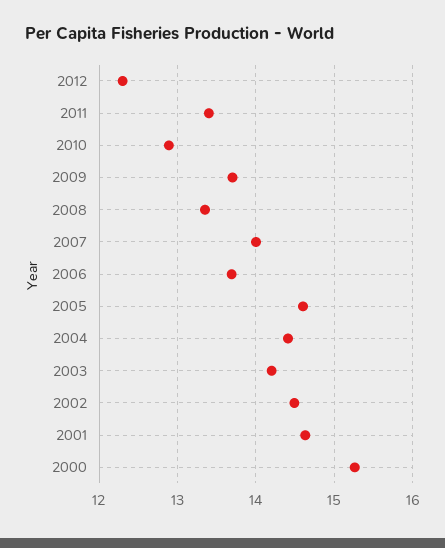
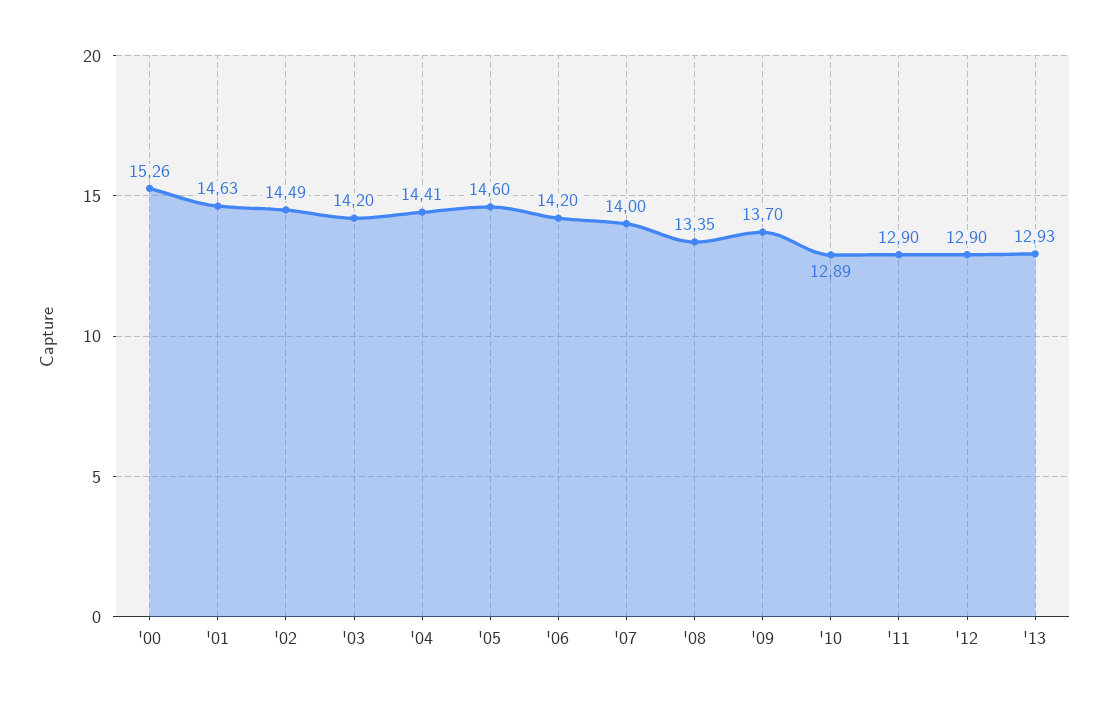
2012: 12.3 -> 12.9
2011: 13.4 -> 12.9
2006: 13.7 -> 14.2
'13: none -> 12.93

